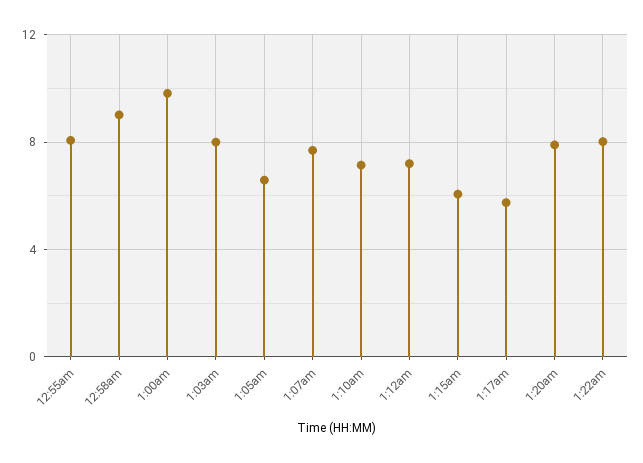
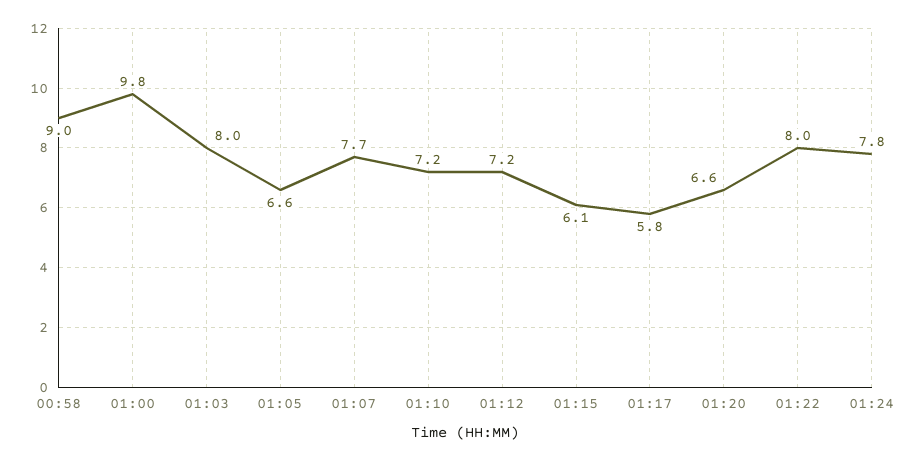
12:55am: 8 -> none
1:20am: 8 -> 6.6
01:24: none -> 7.8

